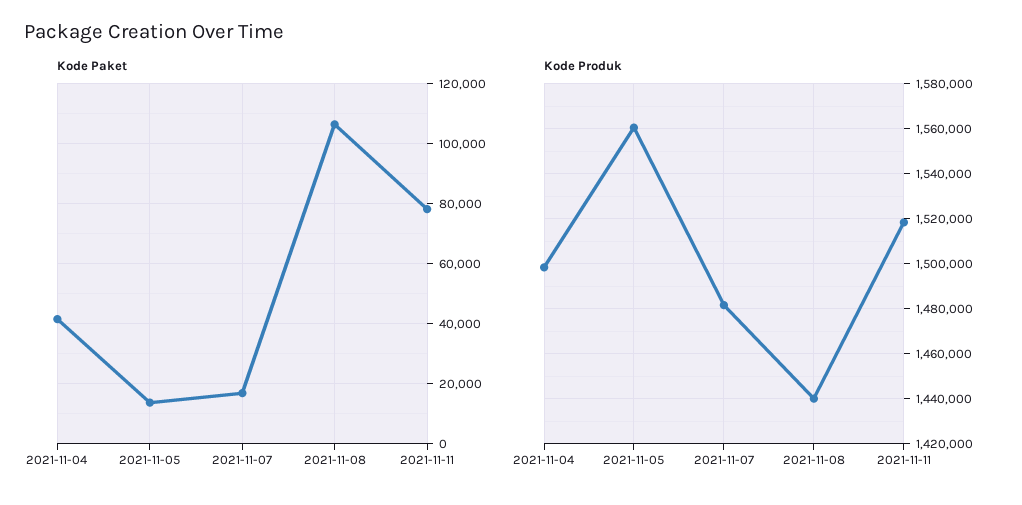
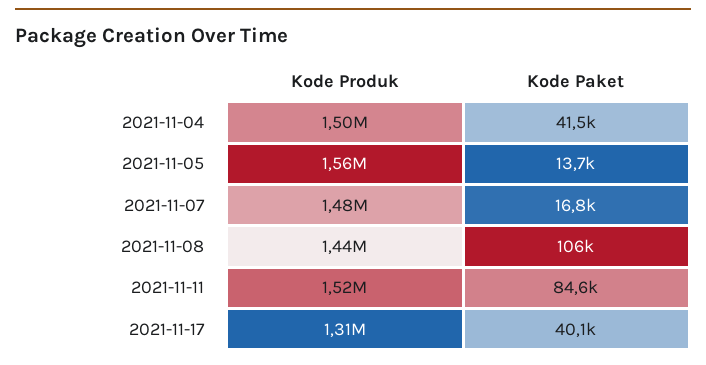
Kode Paket, 2021-11-11: 78000 -> 84600
Kode Produk, 2021-11-17: none -> 1310000
Kode Paket, 2021-11-17: none -> 40100

